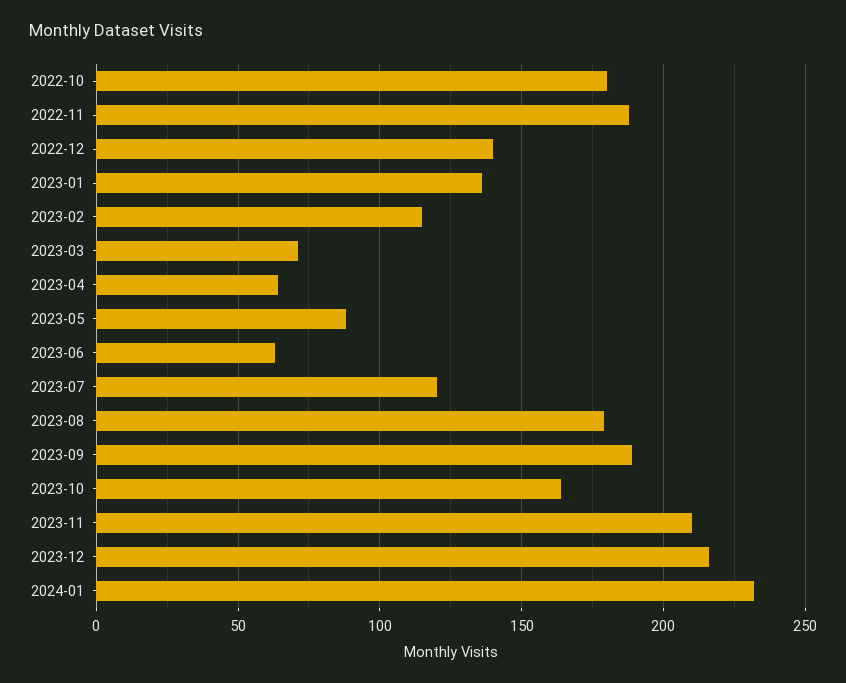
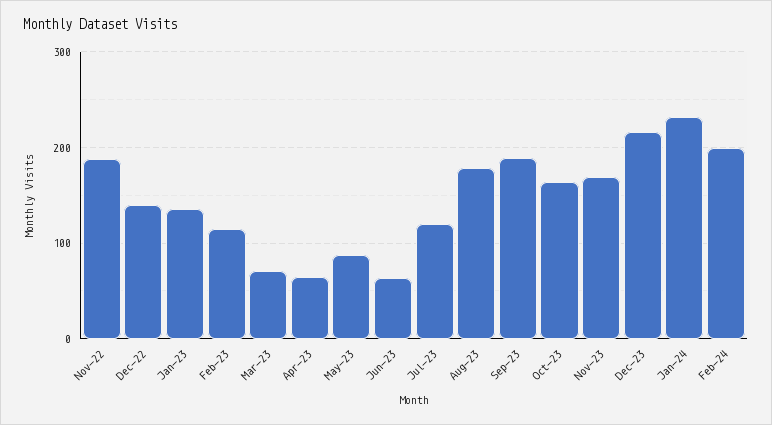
2022-10: 180 -> none
2023-11: 210 -> 170
Feb-24: none -> 200

